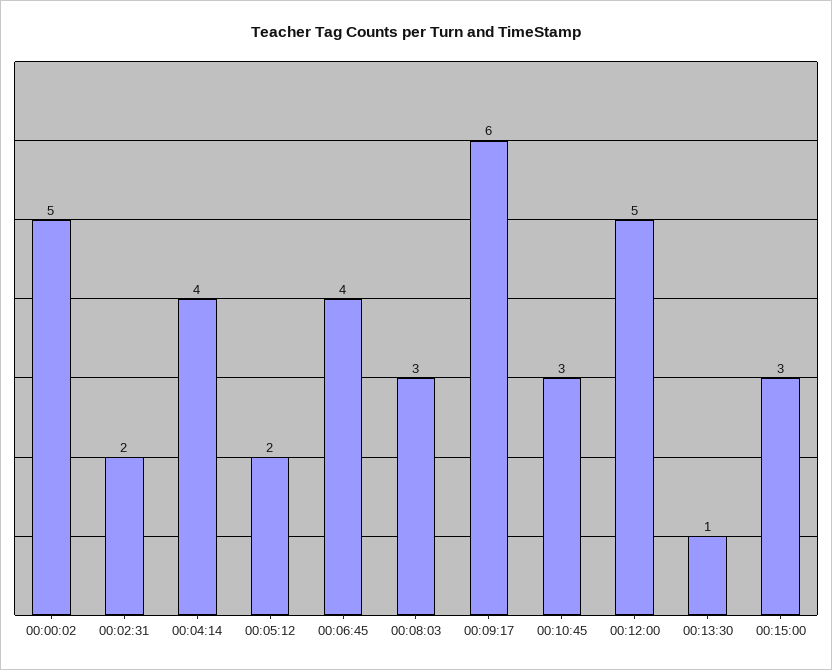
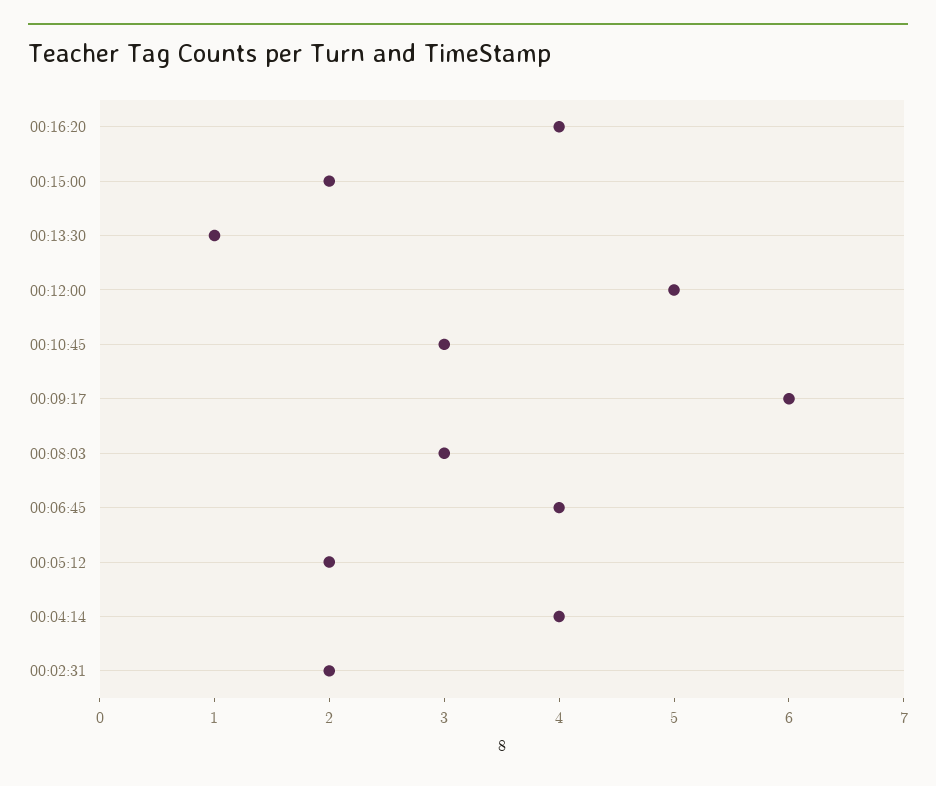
00:00:02: 5 -> none
00:15:00: 3 -> 2
00:16:20: none -> 4

